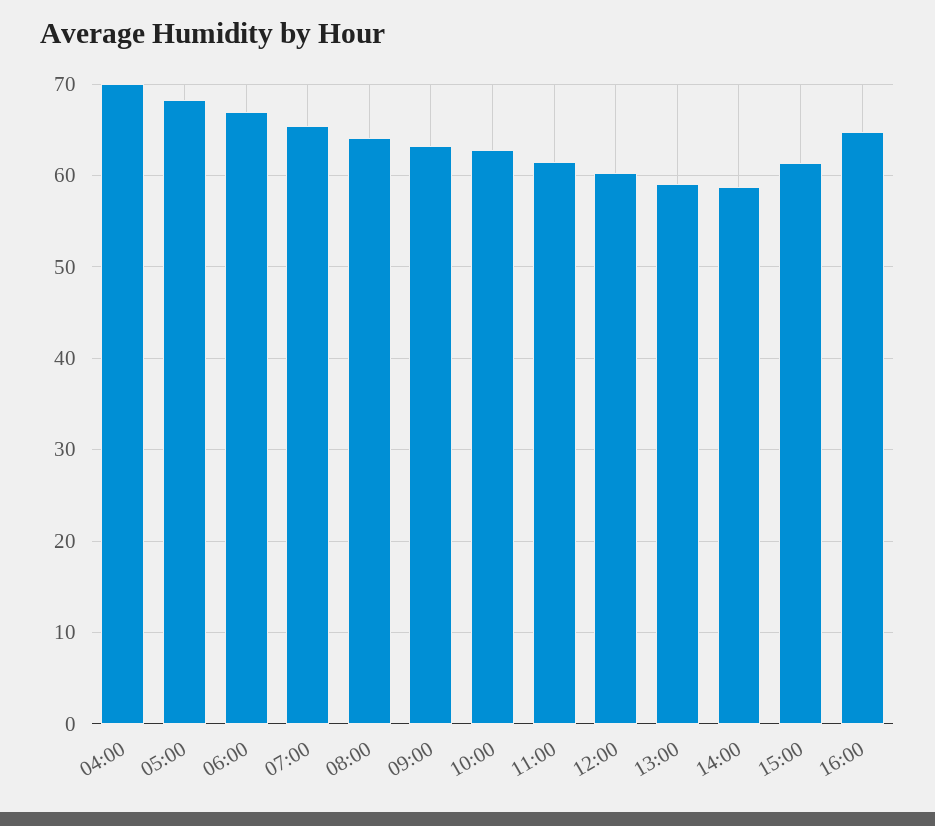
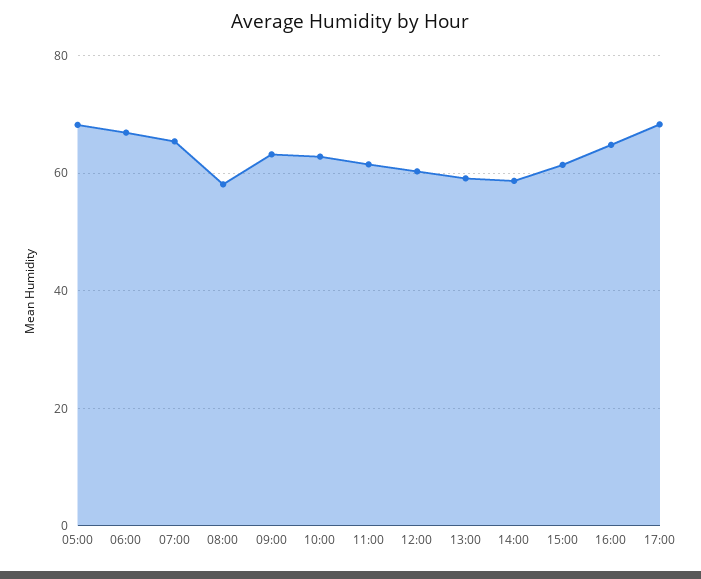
04:00: 70 -> none
08:00: 64 -> 58
17:00: none -> 68

